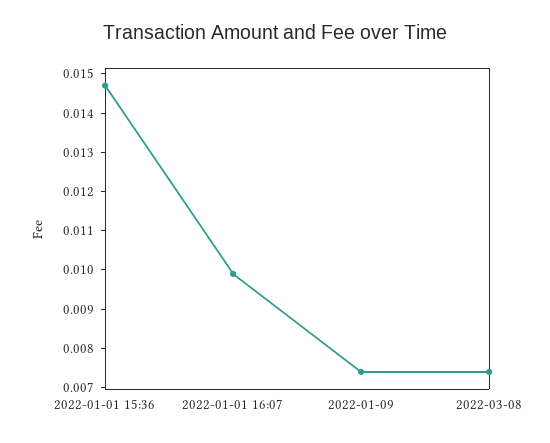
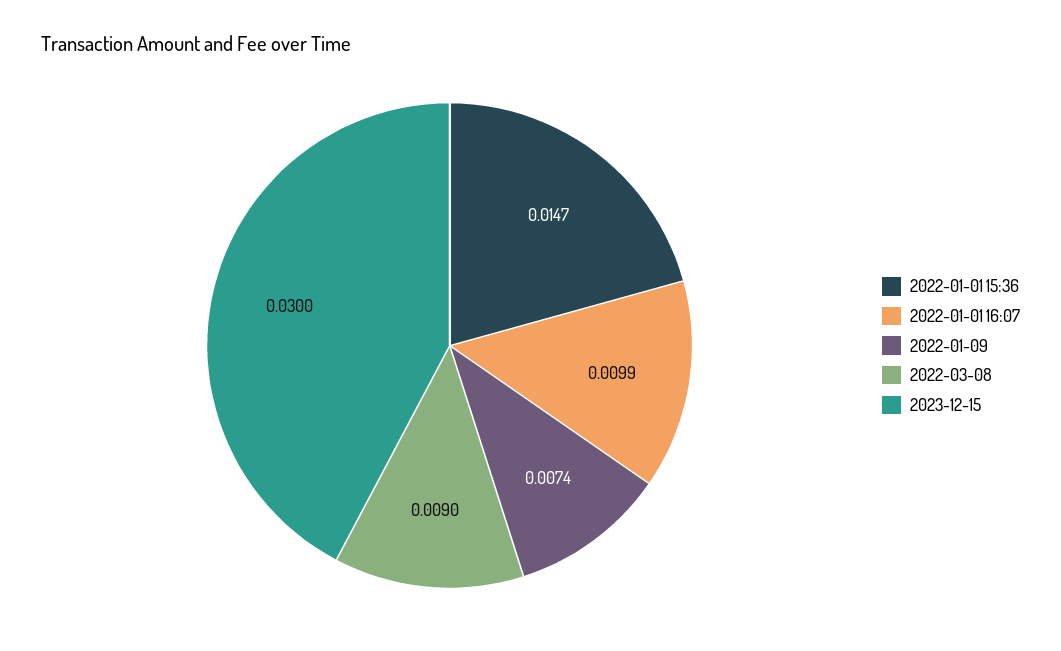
2022-03-08: 0.0075 -> 0.009
2023-12-15: none -> 0.03

